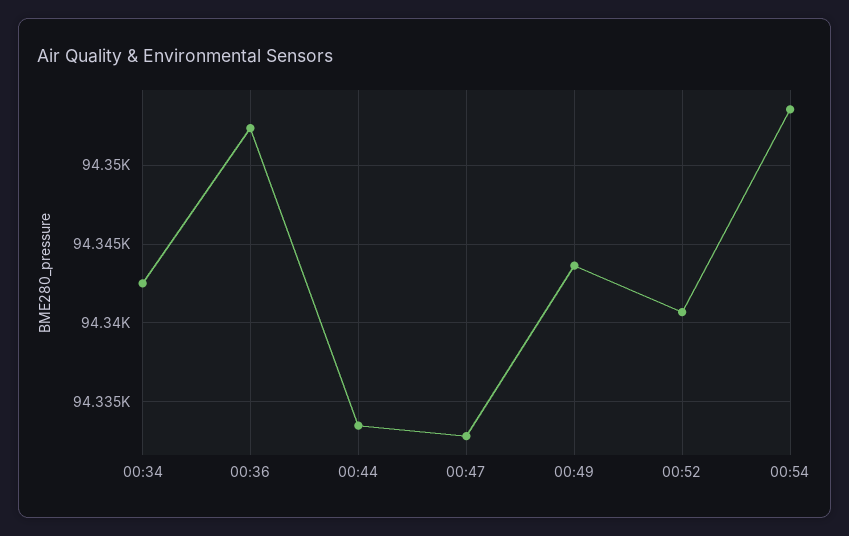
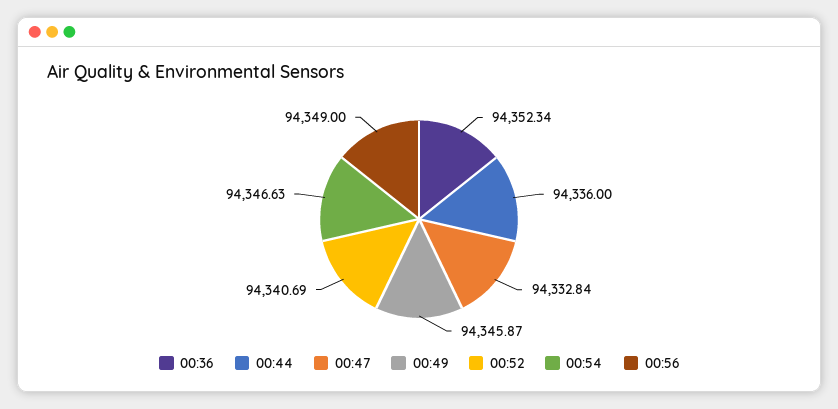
00:34: 94342.5 -> none
00:44: 94333.5 -> 94336
00:49: 94343.5 -> 94345.87
00:54: 94353.5 -> 94346.63
00:56: none -> 94349

